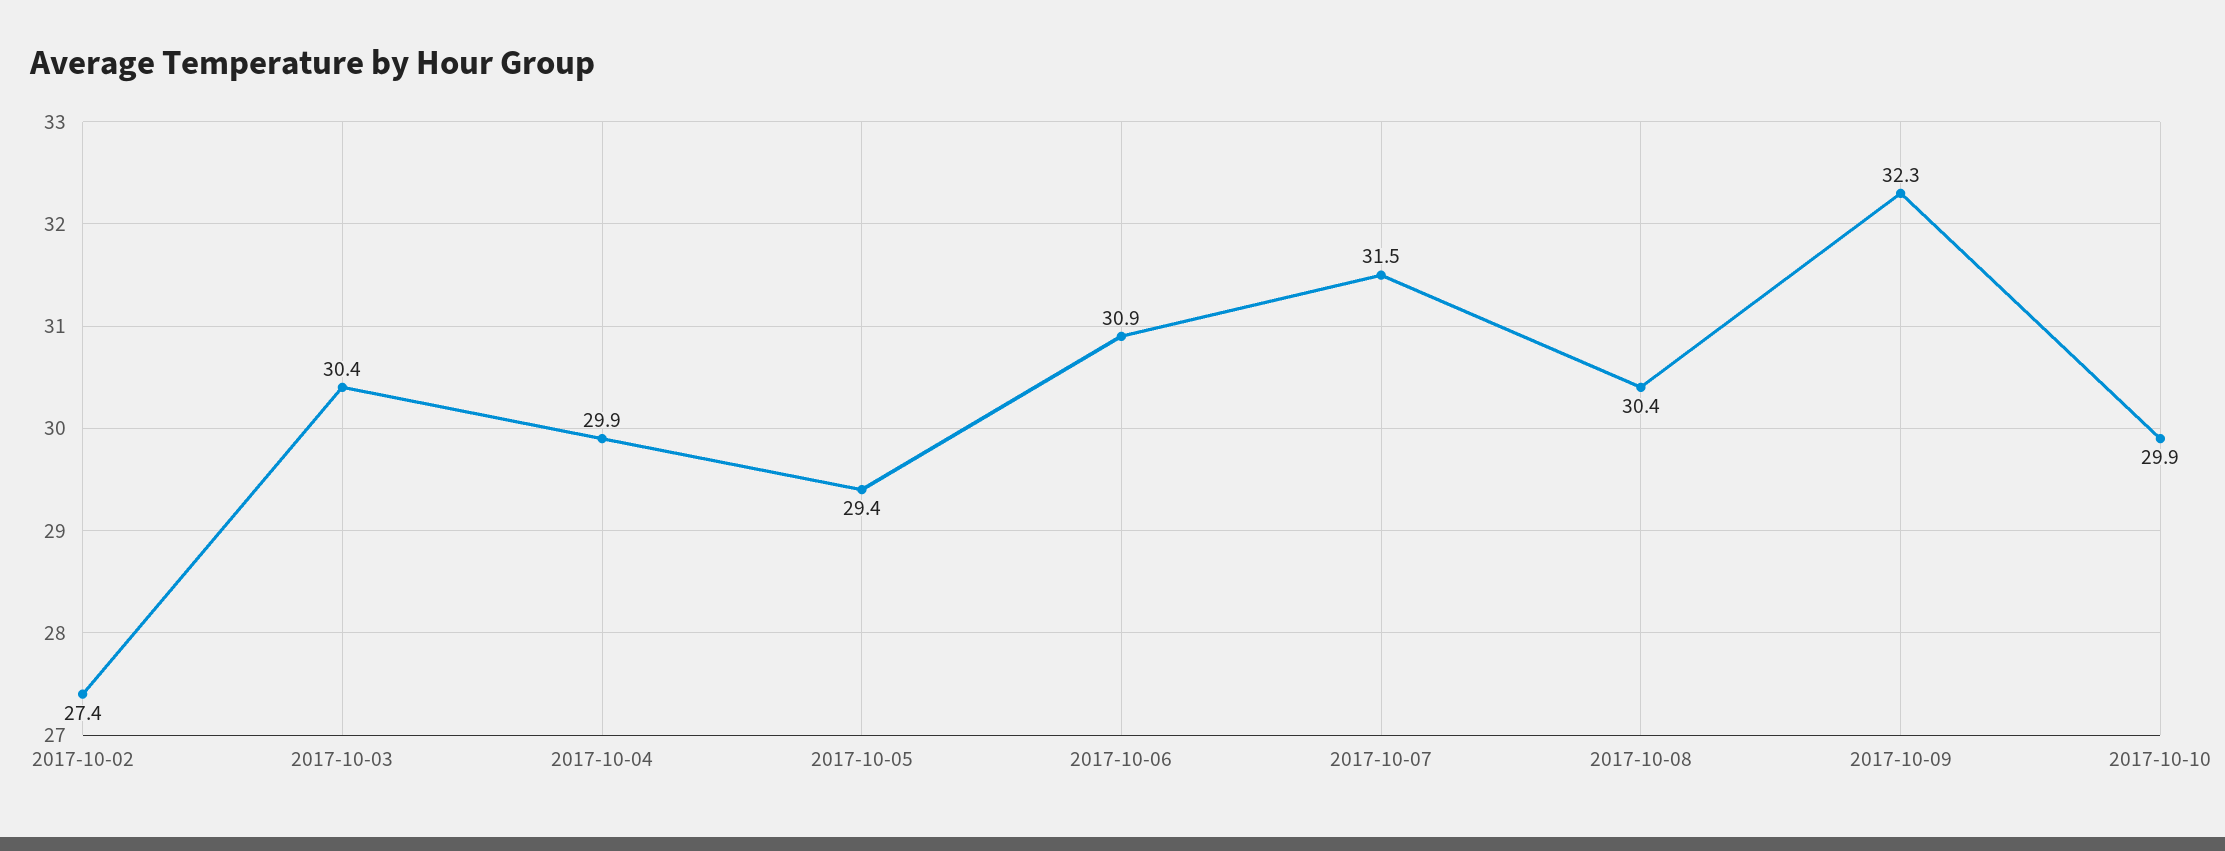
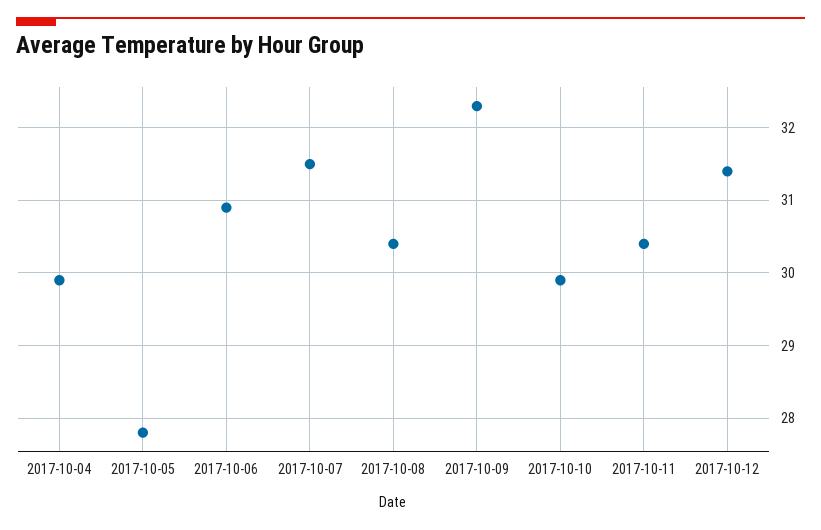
2017-10-02: 27.4 -> none
2017-10-03: 30.4 -> none
2017-10-05: 29.4 -> 27.8
2017-10-11: none -> 30.4
2017-10-12: none -> 31.4

